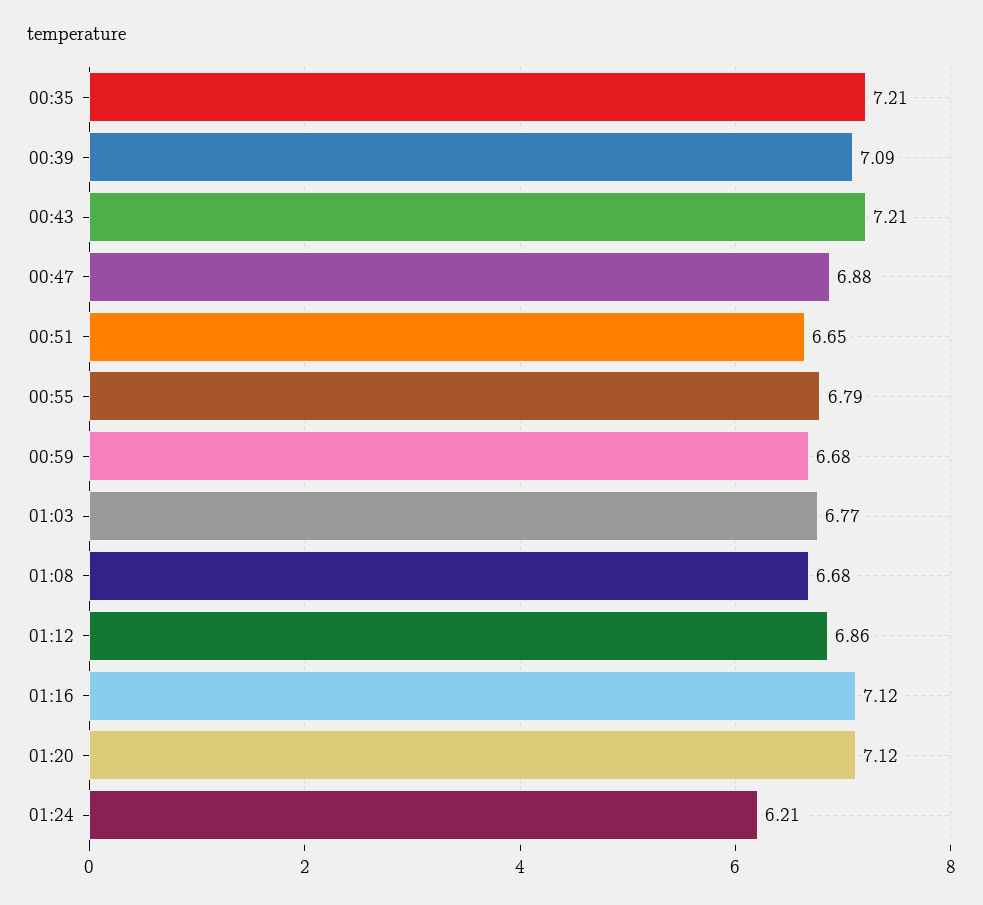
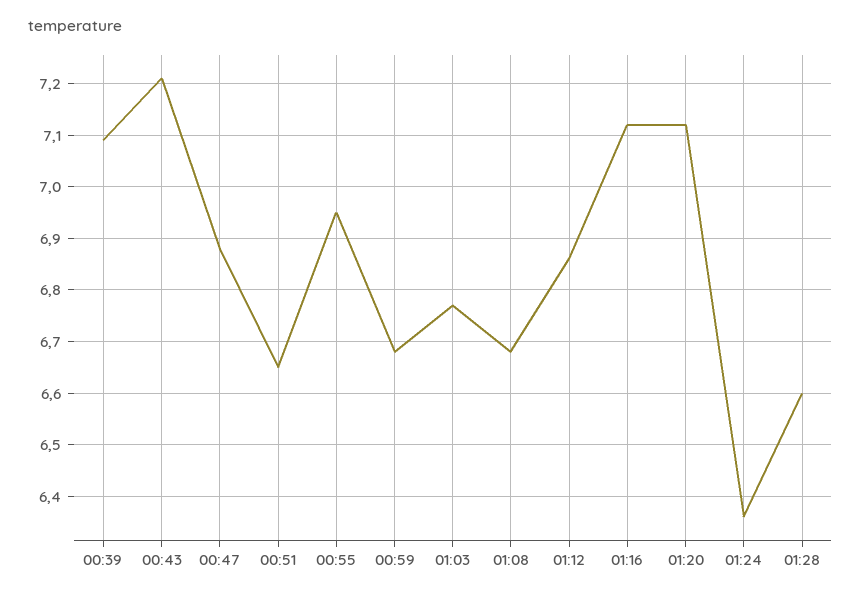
00:35: 7.21 -> none
00:55: 6.79 -> 6.95
01:24: 6.21 -> 6.35
01:28: none -> 6.6

